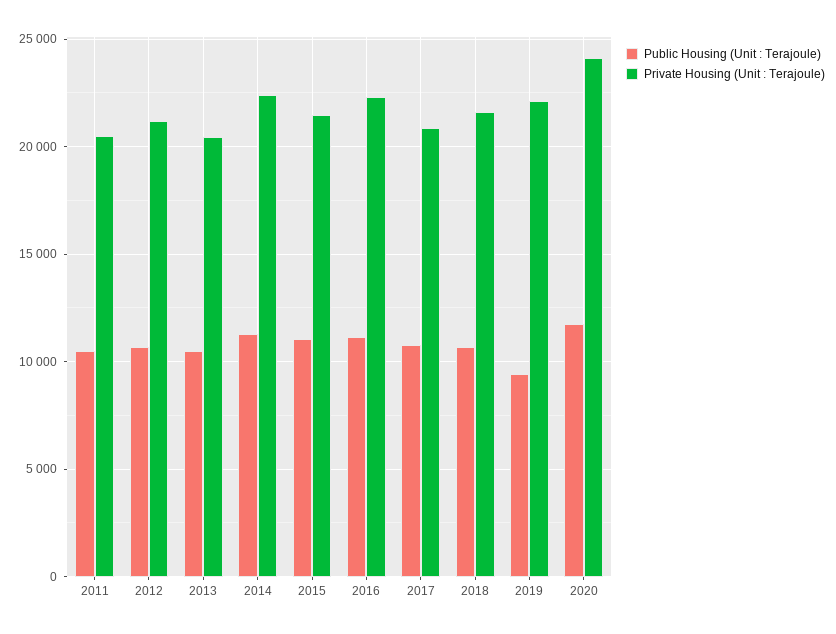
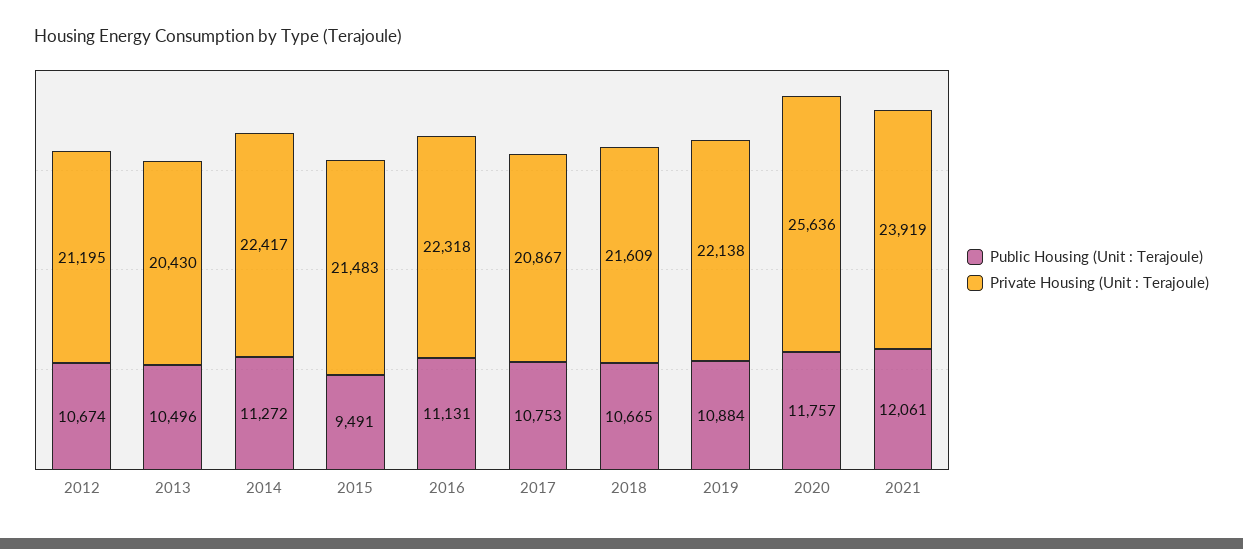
Public Housing (Unit : Terajoule), 2011: 10500 -> none
Private Housing (Unit : Terajoule), 2011: 20500 -> none
Public Housing (Unit : Terajoule), 2015: 11000 -> 9491
Public Housing (Unit : Terajoule), 2019: 9500 -> 10884
Private Housing (Unit : Terajoule), 2020: 24000 -> 25636
Public Housing (Unit : Terajoule), 2021: none -> 12061
Private Housing (Unit : Terajoule), 2021: none -> 23919

